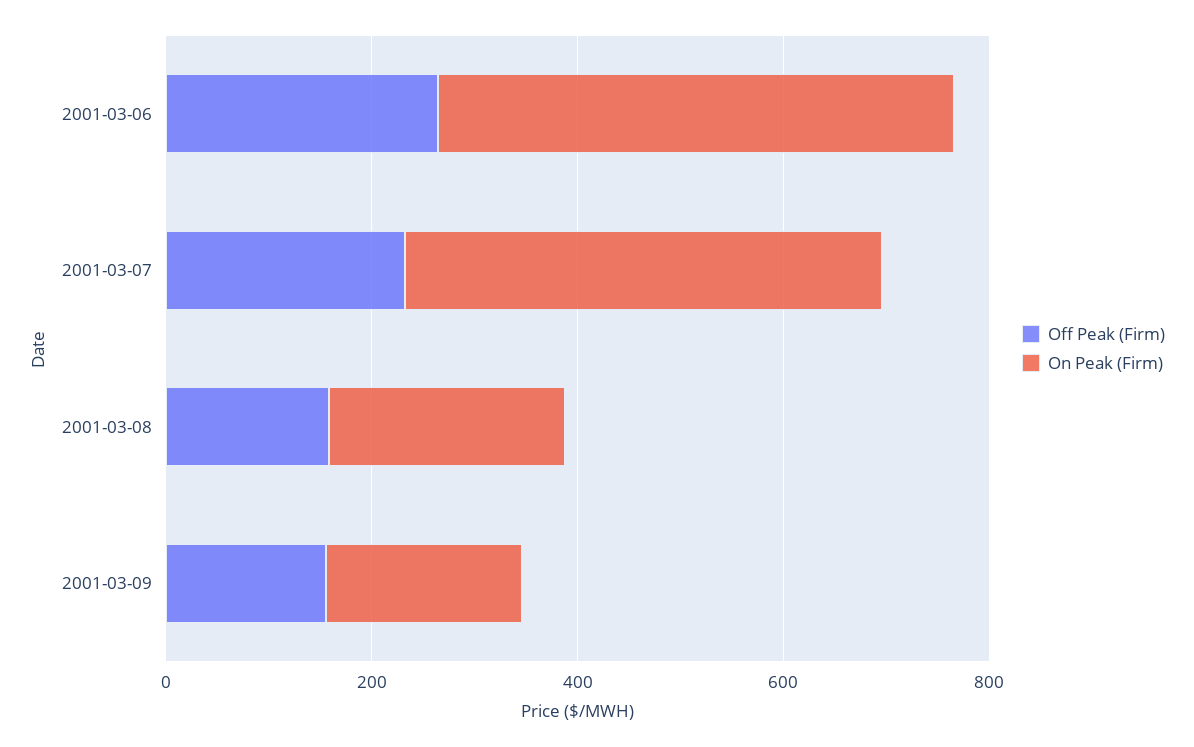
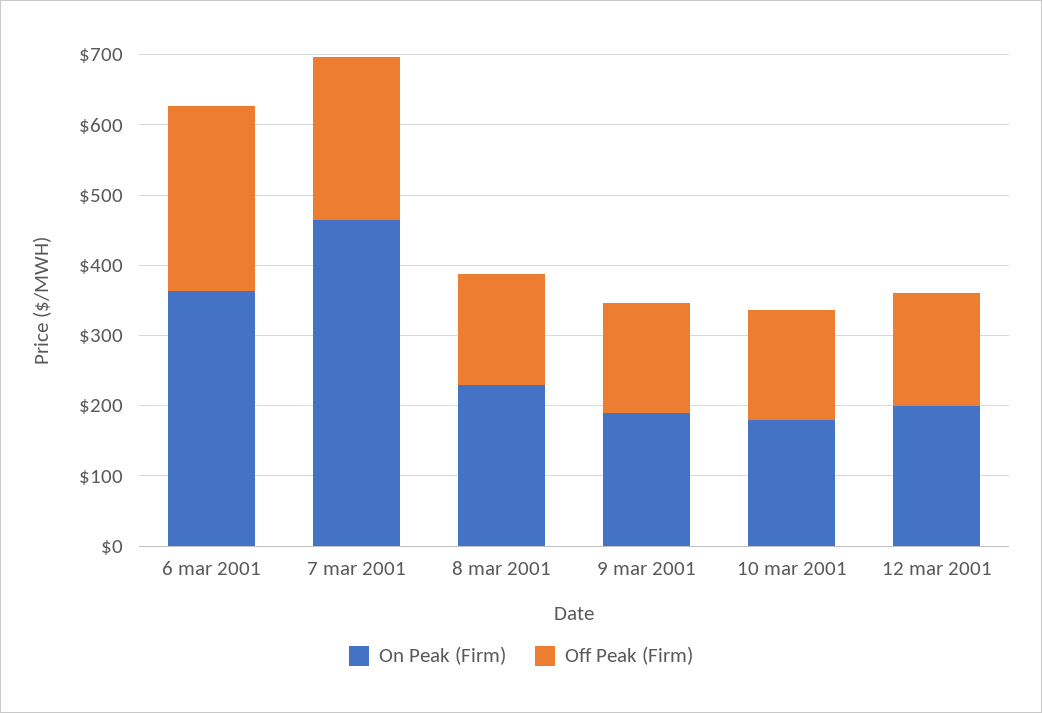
On Peak (Firm), 2001-03-06: 500 -> 360
On Peak (Firm), 10 mar 2001: none -> 180
Off Peak (Firm), 10 mar 2001: none -> 160
On Peak (Firm), 12 mar 2001: none -> 200
Off Peak (Firm), 12 mar 2001: none -> 160

